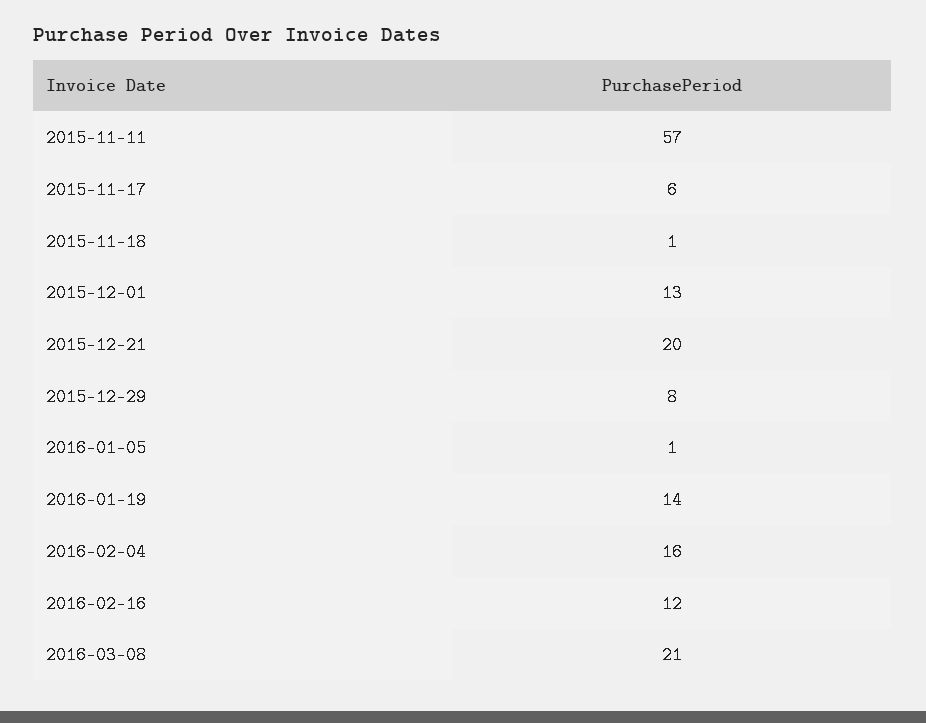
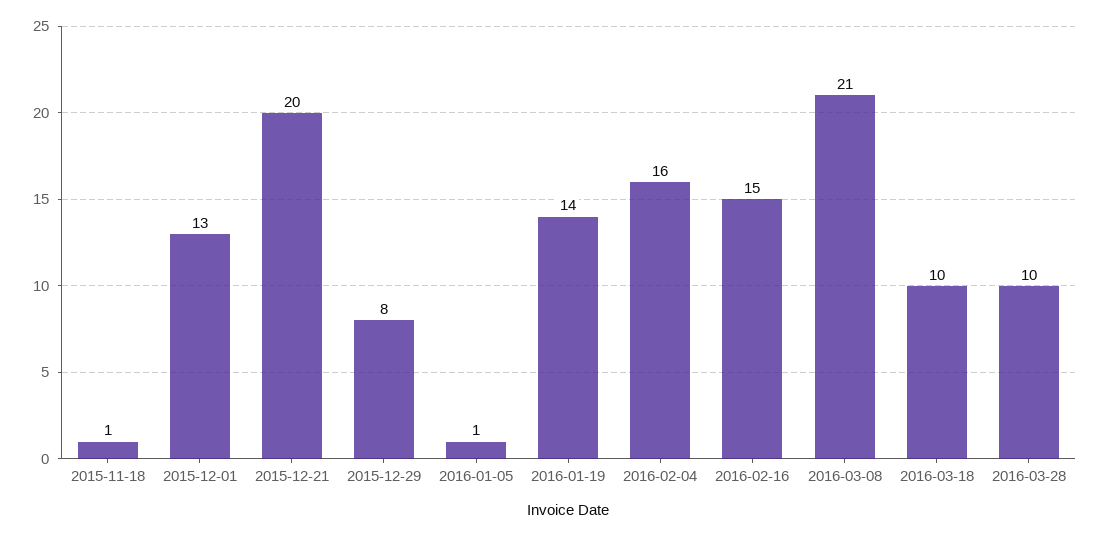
2015-11-11: 57 -> none
2015-11-17: 6 -> none
2016-02-16: 12 -> 15
2016-03-18: none -> 10
2016-03-28: none -> 10

